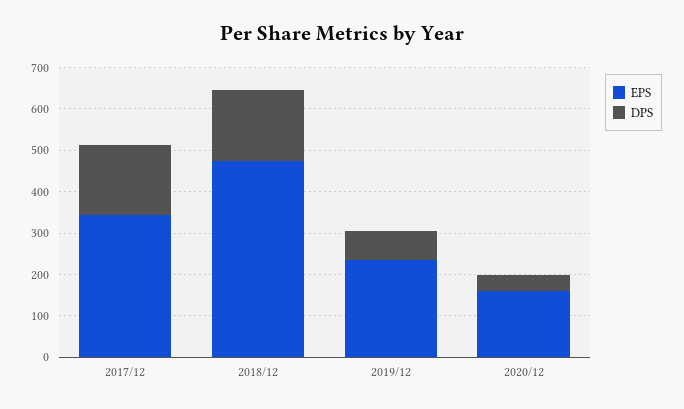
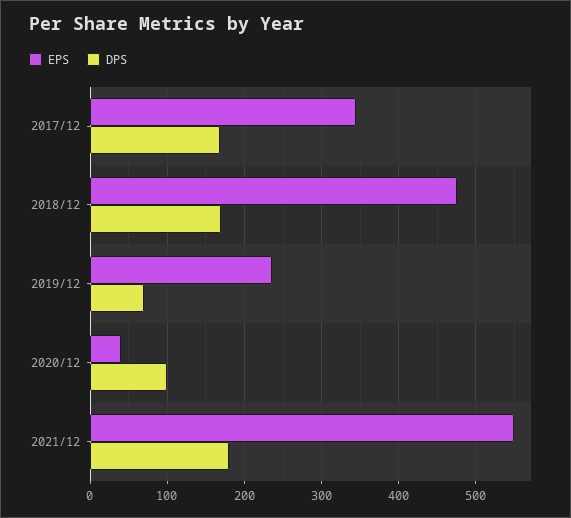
EPS, 2020/12: 160 -> 40
DPS, 2020/12: 40 -> 100
EPS, 2021/12: none -> 550
DPS, 2021/12: none -> 180

